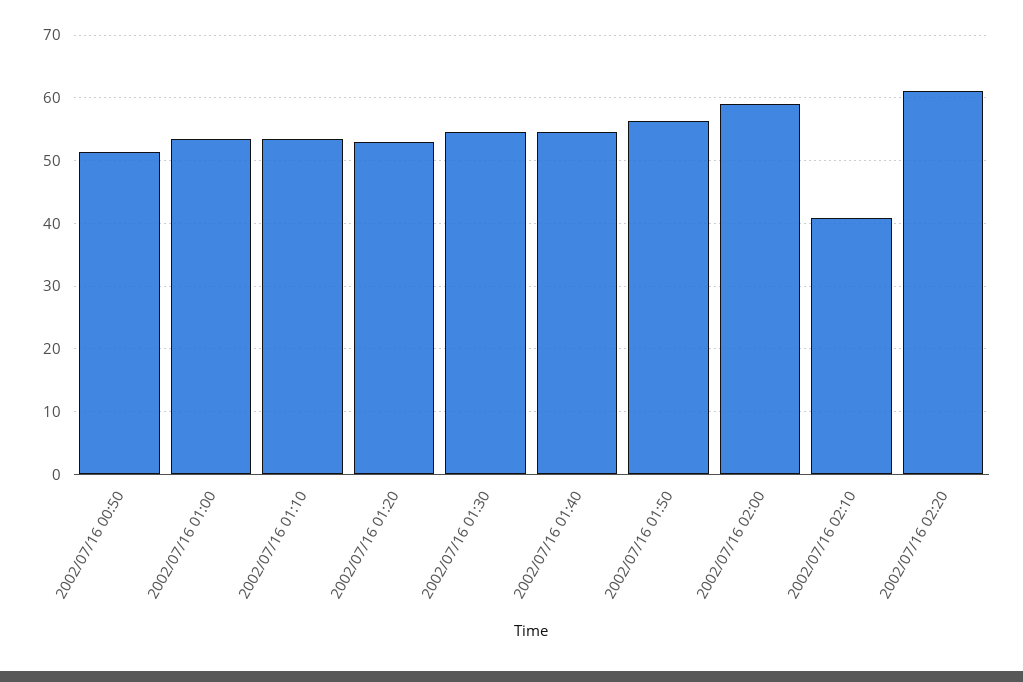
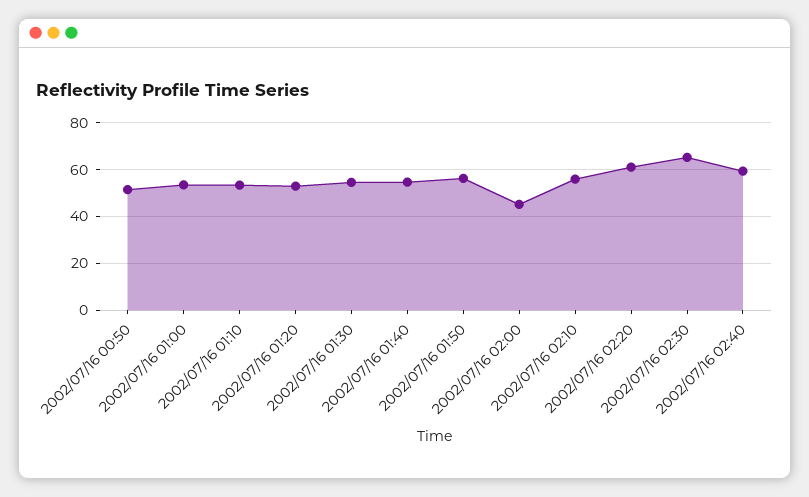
2002/07/16 02:00: 59 -> 45
2002/07/16 02:10: 41 -> 55
2002/07/16 02:30: none -> 65
2002/07/16 02:40: none -> 60

